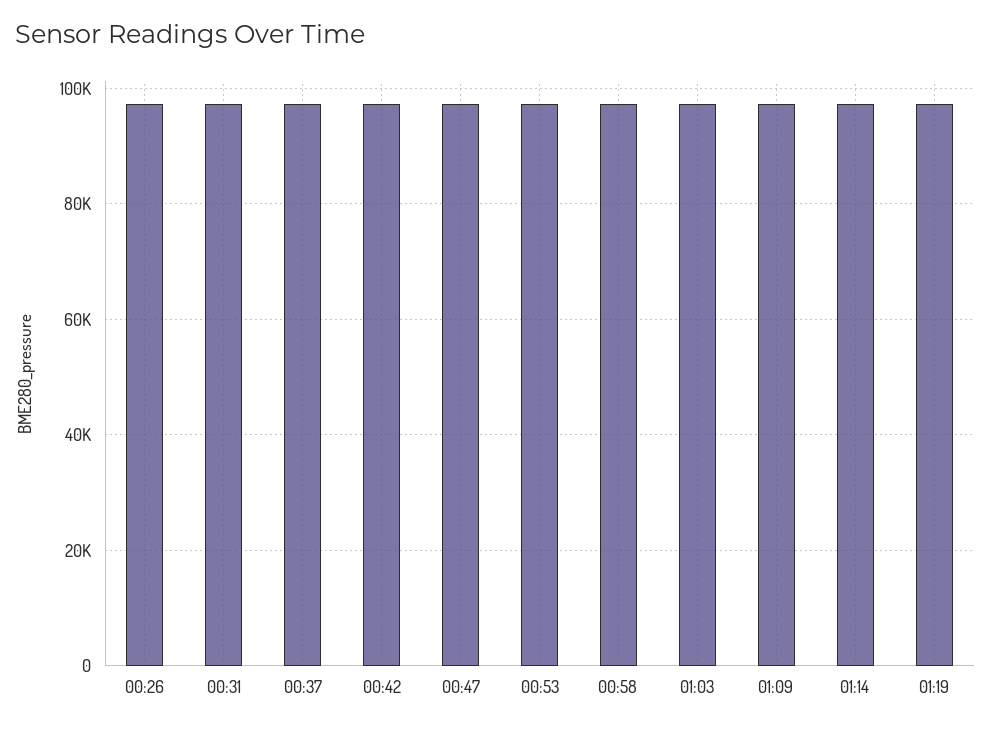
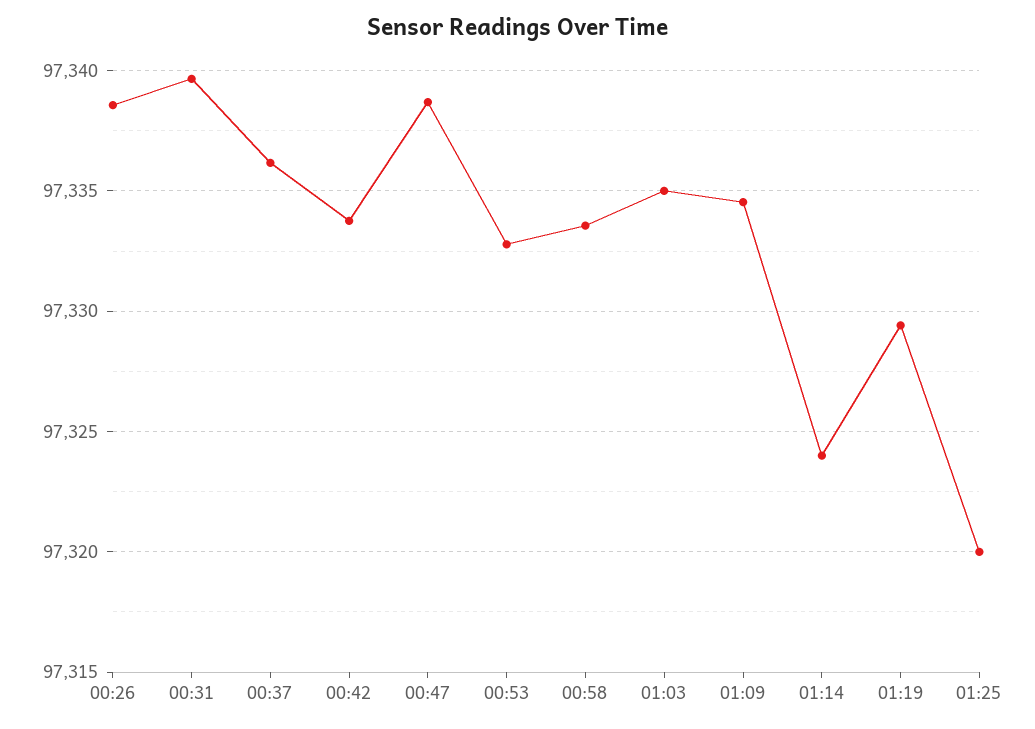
01:25: none -> 97320

